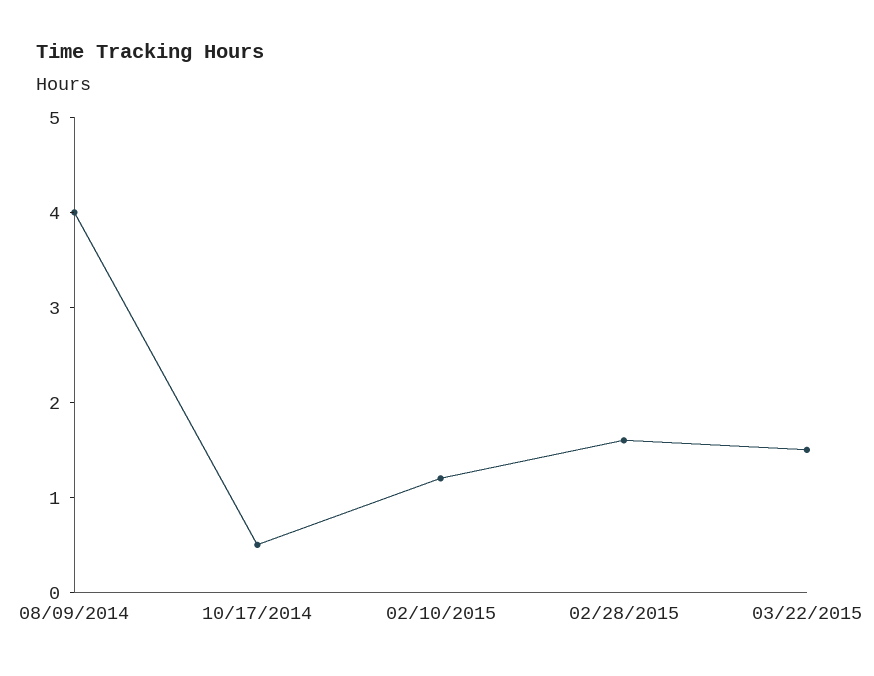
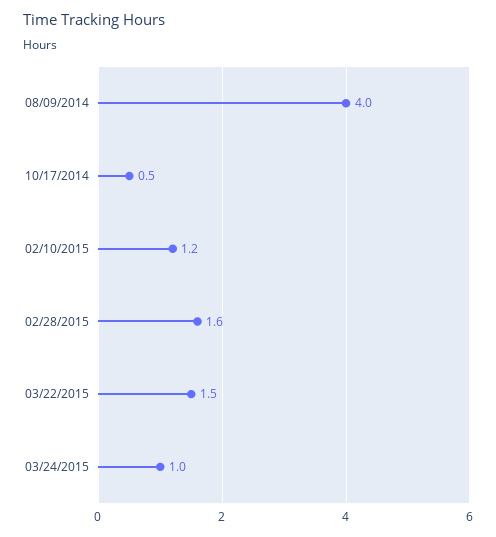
03/24/2015: none -> 1

